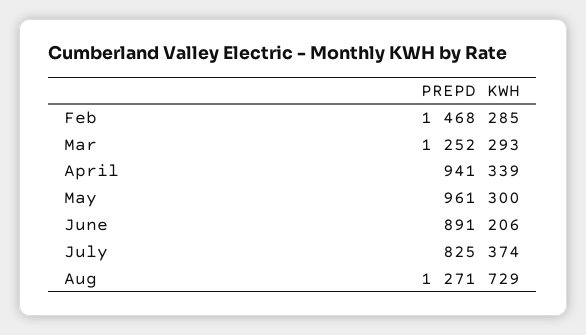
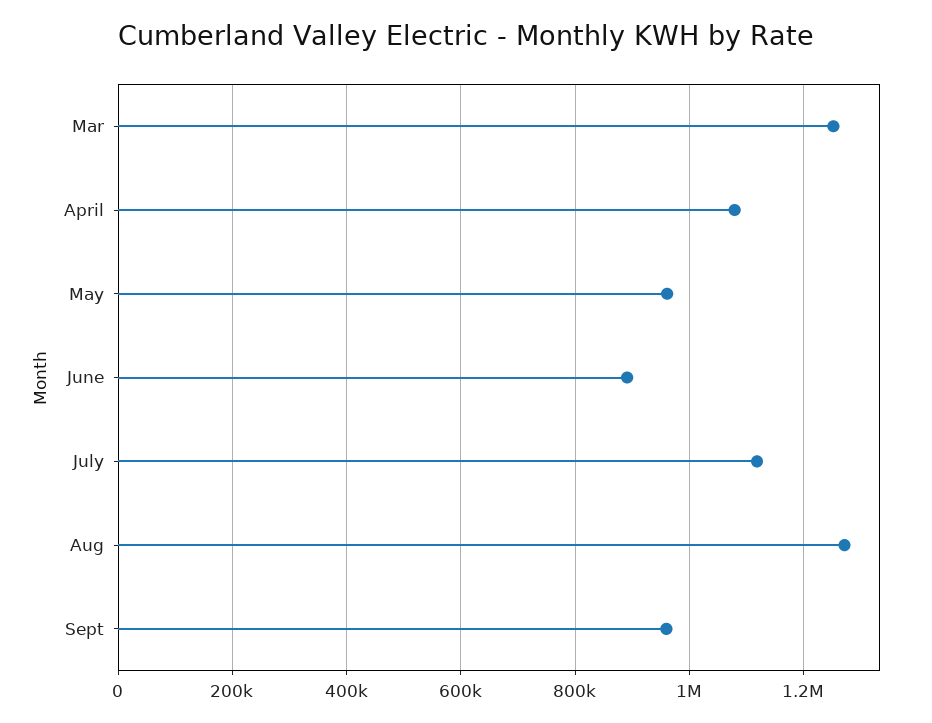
Feb: 1468285 -> none
April: 941339 -> 1080000
July: 825374 -> 1120000
Sept: none -> 960000

